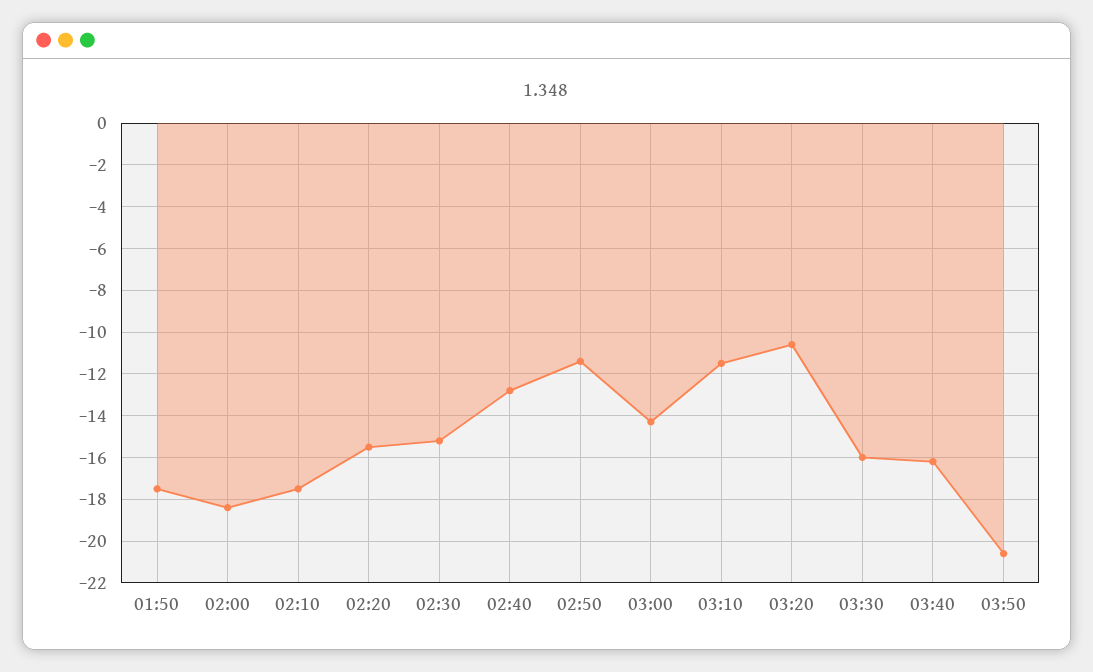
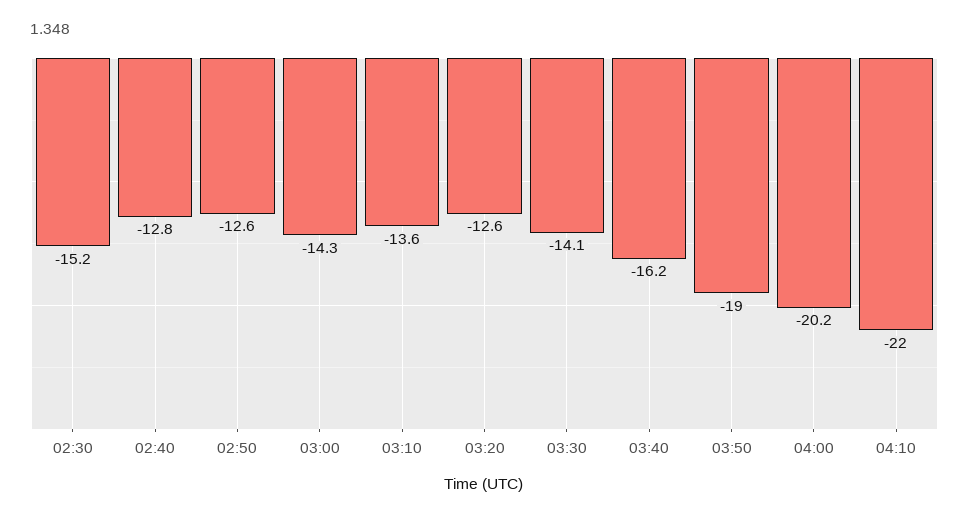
01:50: -17.5 -> none
02:00: -18.5 -> none
02:10: -17.5 -> none
02:20: -15.5 -> none
02:50: -11.5 -> -12.6
03:10: -11.5 -> -13.6
03:20: -10.5 -> -12.6
03:30: -16 -> -14.1
03:50: -20.5 -> -19
04:00: none -> -20.2
04:10: none -> -22

